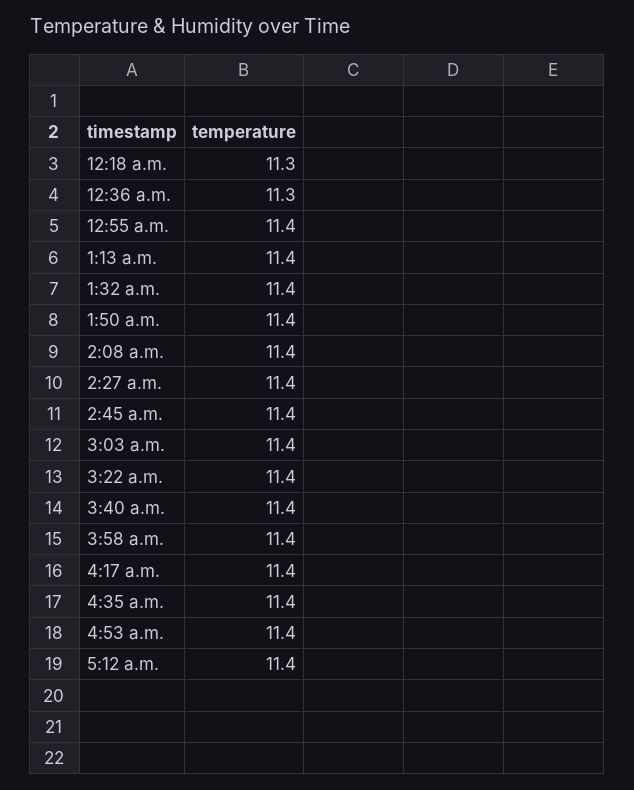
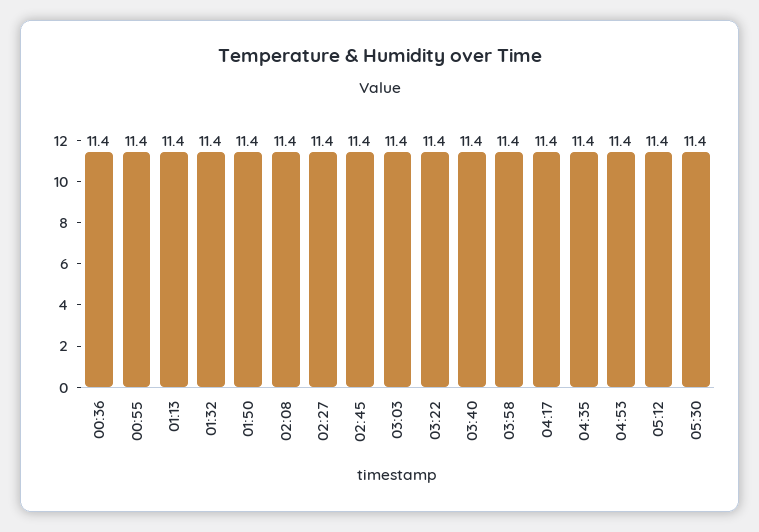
12:18 a.m.: 11.3 -> none
12:36 a.m.: 11.3 -> 11.4
05:30: none -> 11.4

